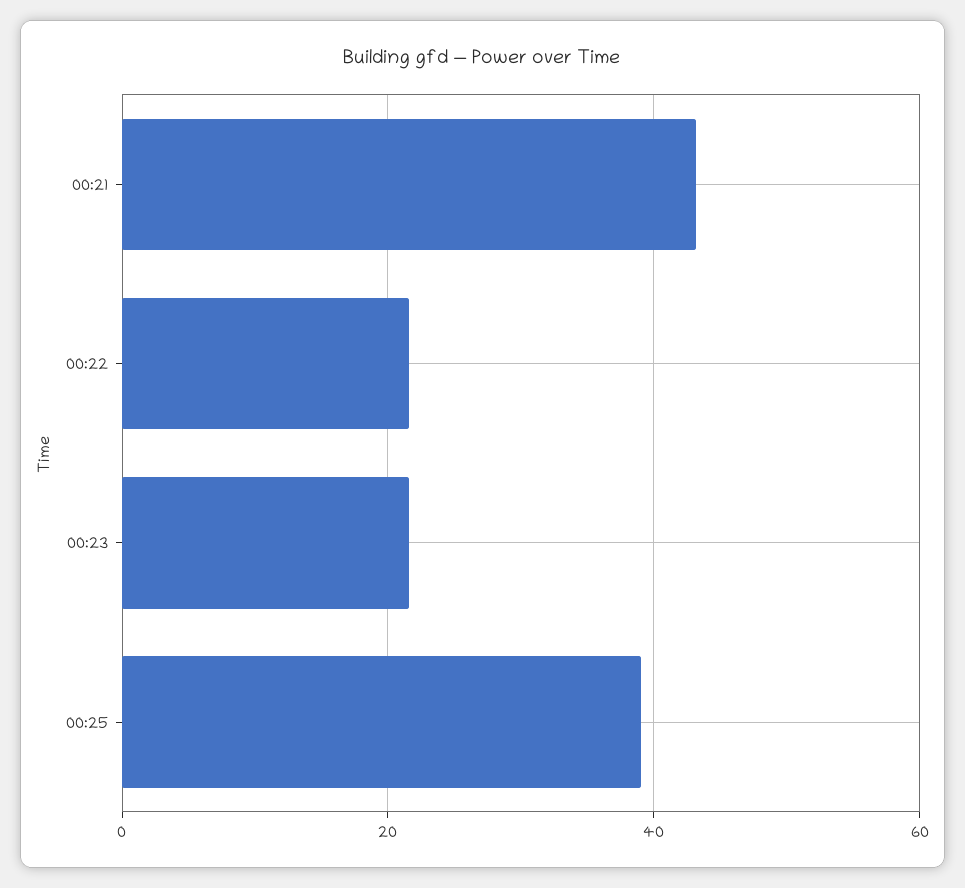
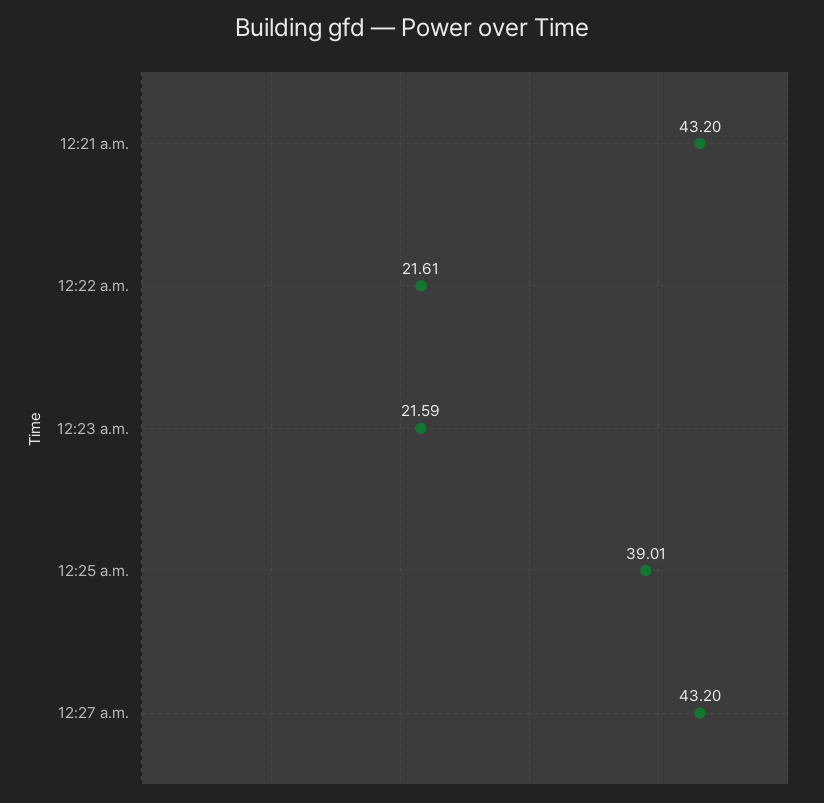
12:27 a.m.: none -> 43.2

